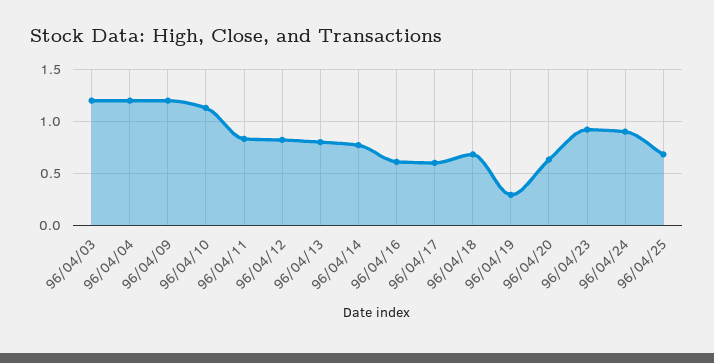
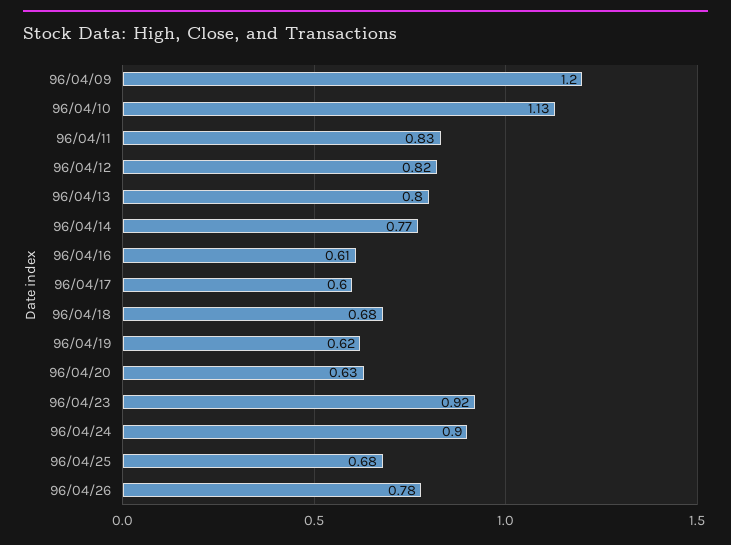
96/04/03: 1.2 -> none
96/04/04: 1.2 -> none
96/04/19: 0.3 -> 0.62
96/04/26: none -> 0.78

